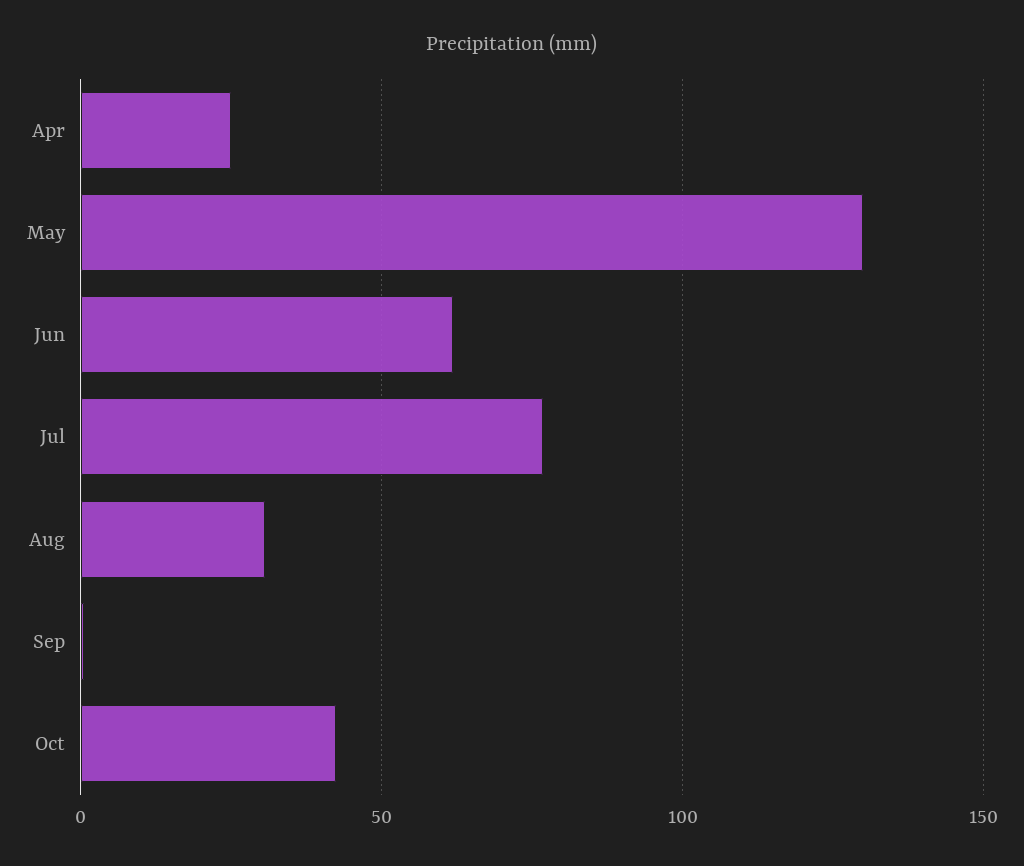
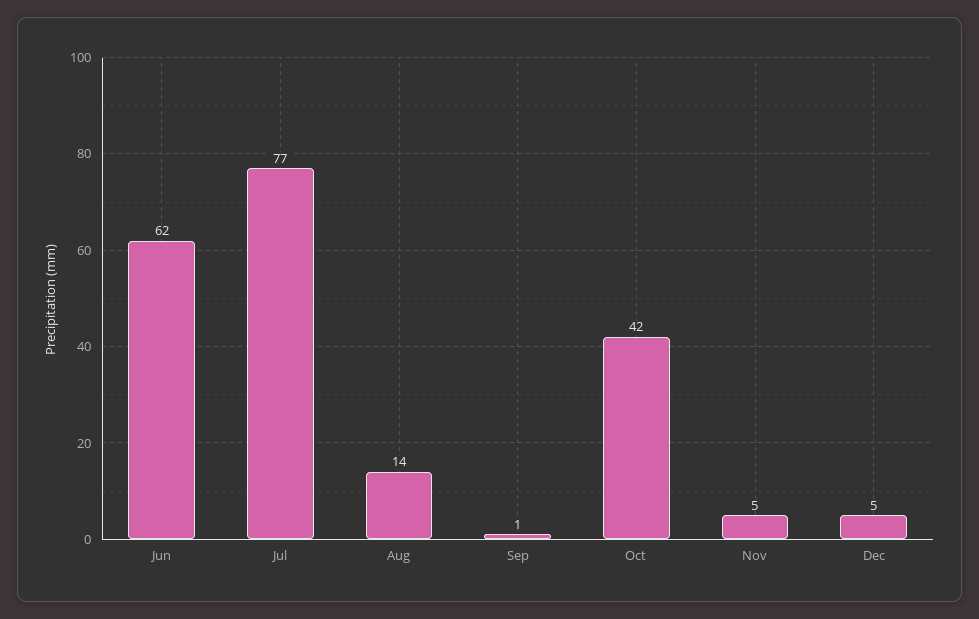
Apr: 25 -> none
May: 130 -> none
Aug: 30 -> 14
Nov: none -> 5
Dec: none -> 5

